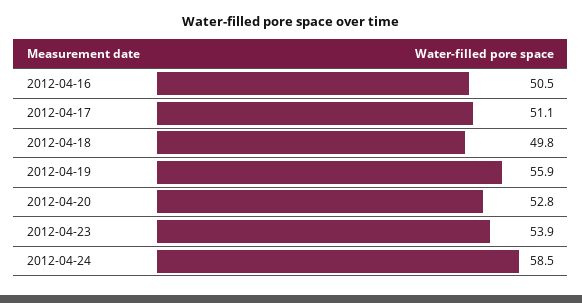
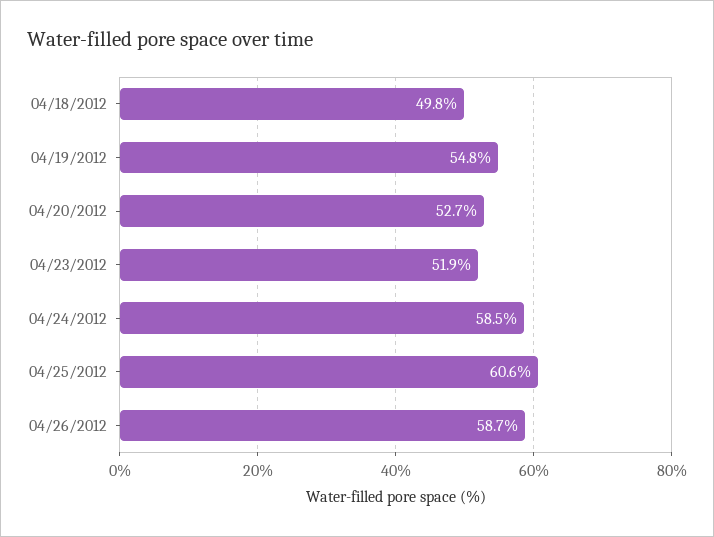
2012-04-16: 50.5 -> none
2012-04-17: 51.1 -> none
2012-04-19: 55.9 -> 54.8
2012-04-20: 52.8 -> 52.7
2012-04-23: 53.9 -> 51.9
04/25/2012: none -> 60.6
04/26/2012: none -> 58.7

